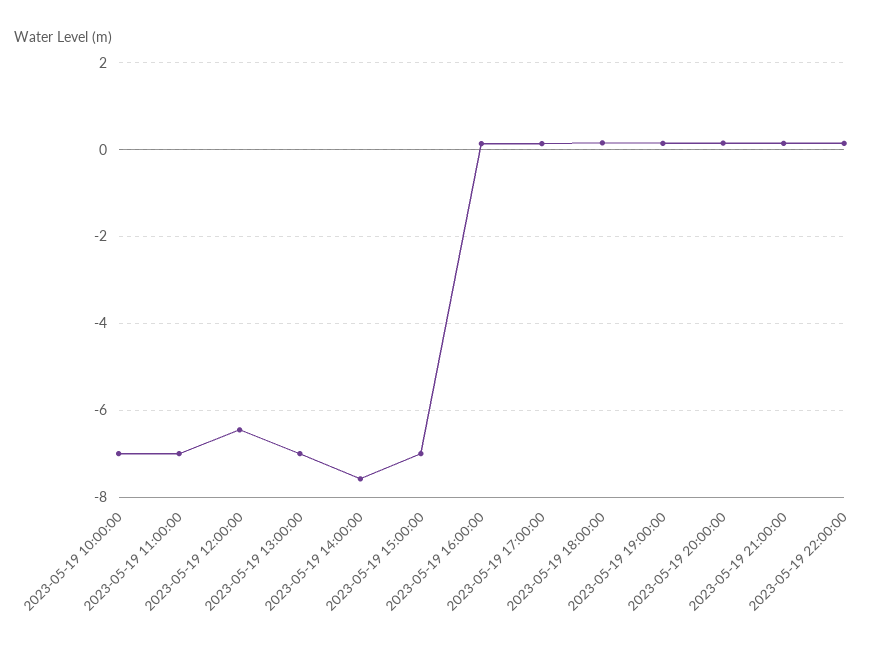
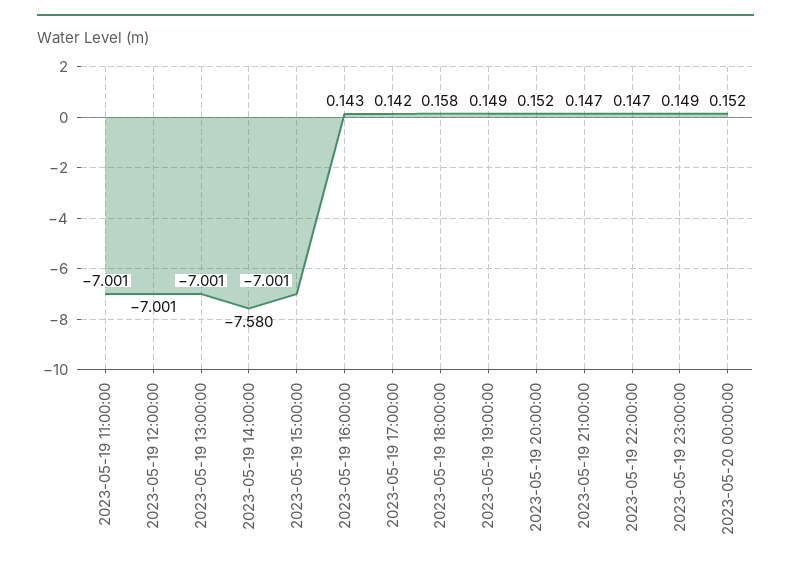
2023-05-19 10:00:00: -7 -> none
2023-05-19 12:00:00: -6.4 -> -7.001
2023-05-19 23:00:00: none -> 0.149
2023-05-20 00:00:00: none -> 0.152

